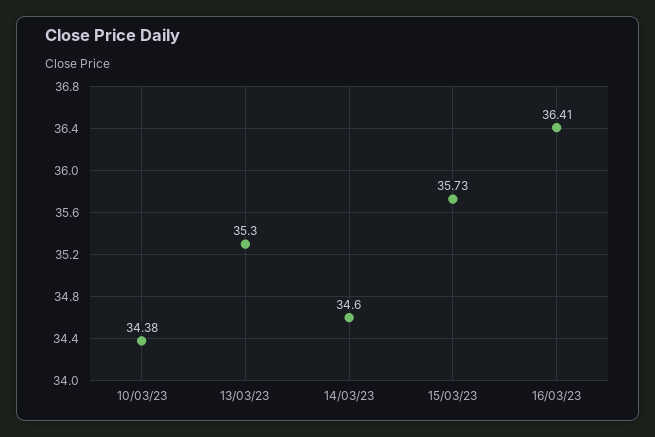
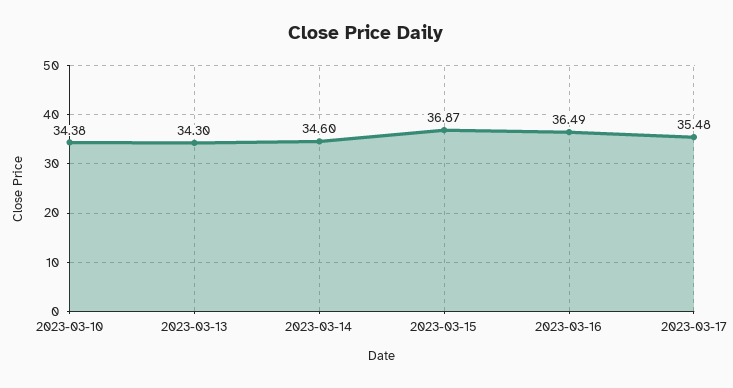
13/03/23: 35.3 -> 34.3
15/03/23: 35.73 -> 36.87
16/03/23: 36.41 -> 36.49
2023-03-17: none -> 35.48

